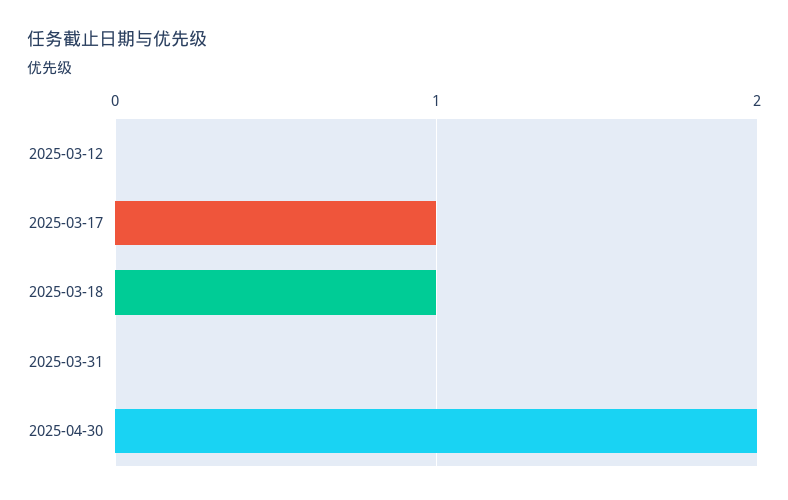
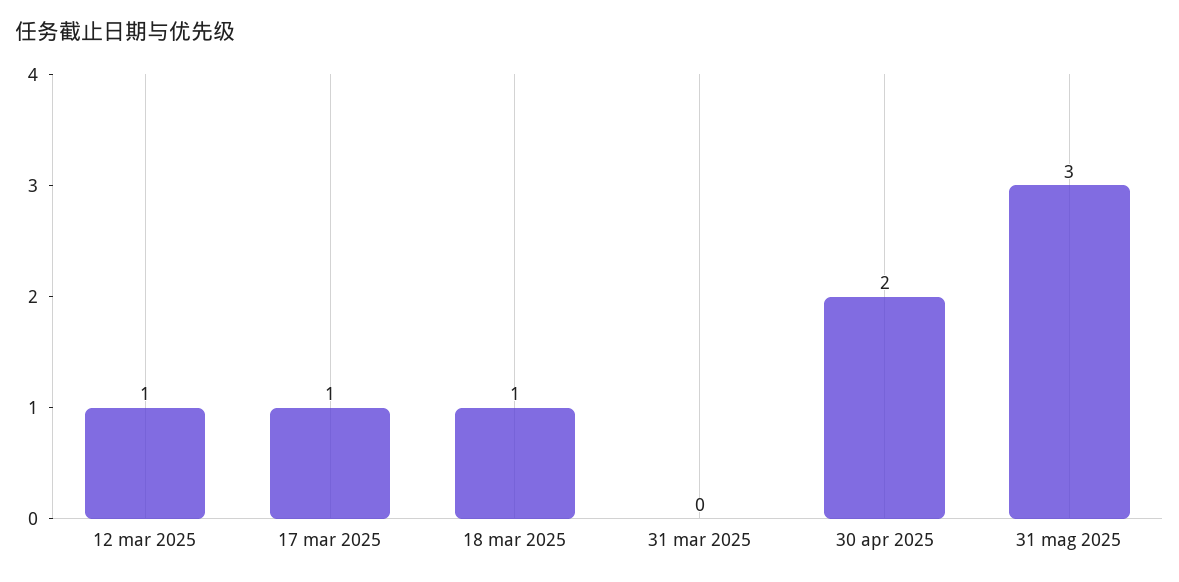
2025-03-12: 0 -> 1
31 mag 2025: none -> 3

